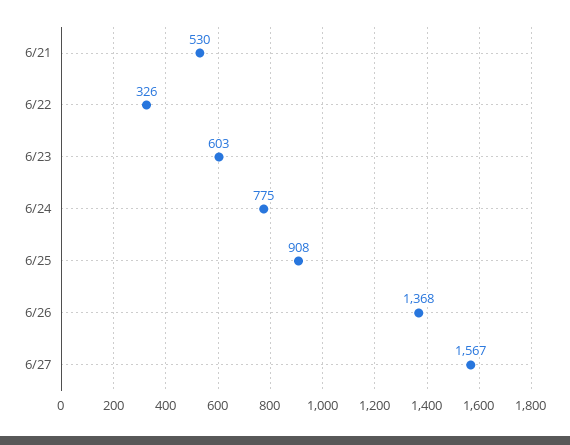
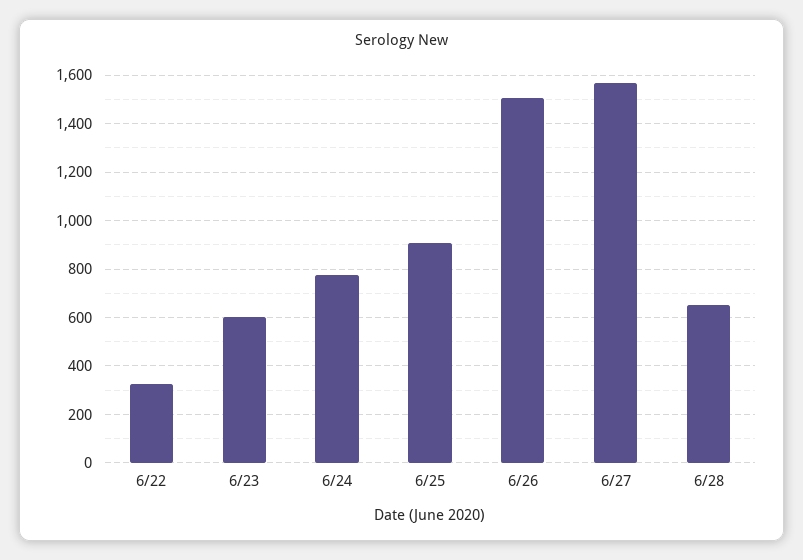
6/21: 530 -> none
6/26: 1368 -> 1500
6/28: none -> 650

